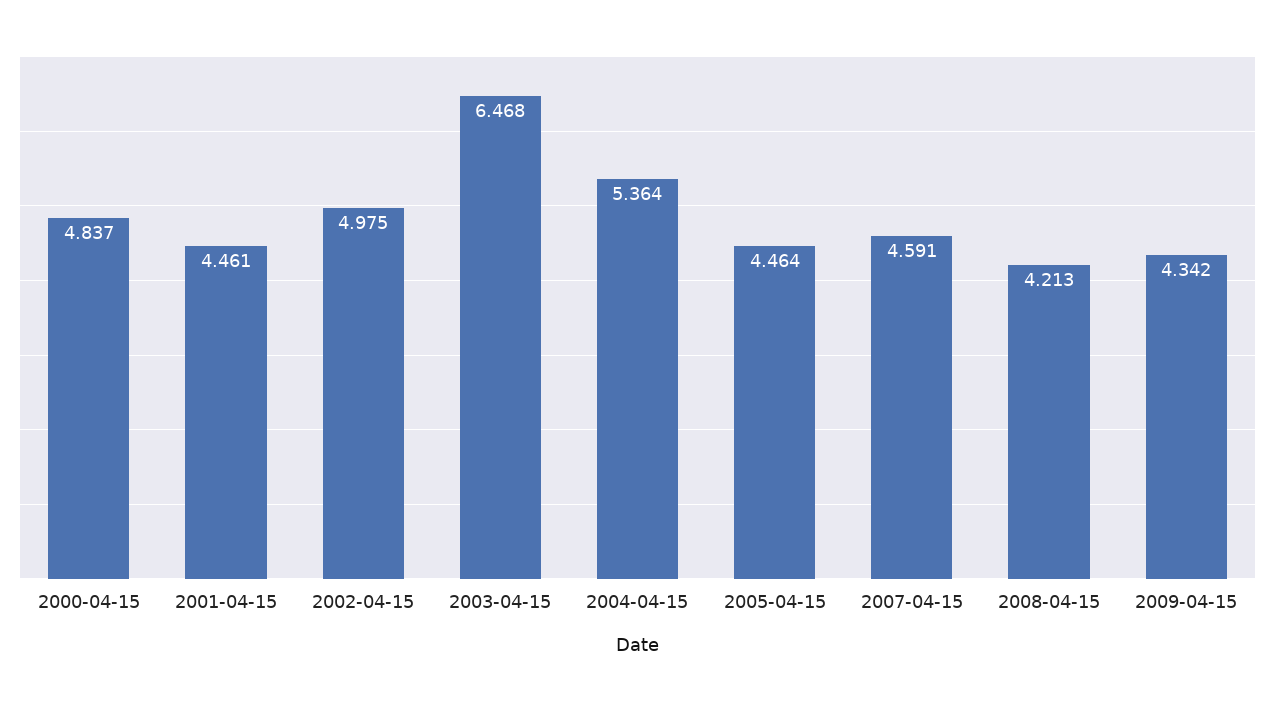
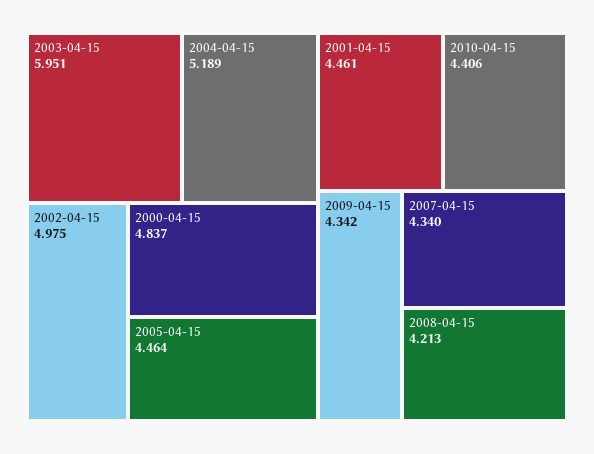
2003-04-15: 6.468 -> 5.951
2004-04-15: 5.364 -> 5.189
2007-04-15: 4.591 -> 4.34
2010-04-15: none -> 4.406

